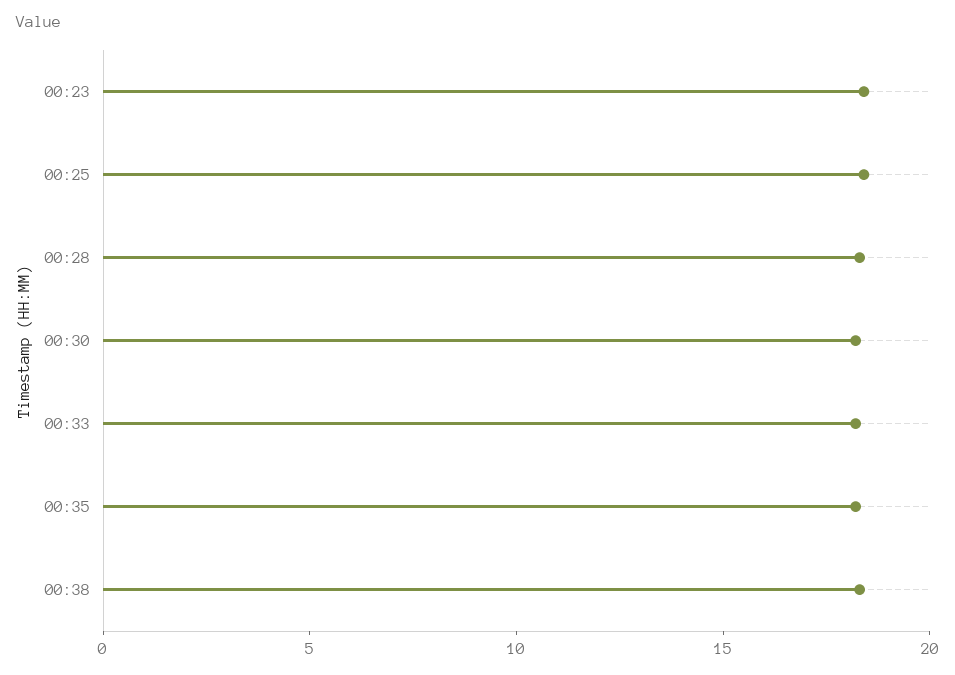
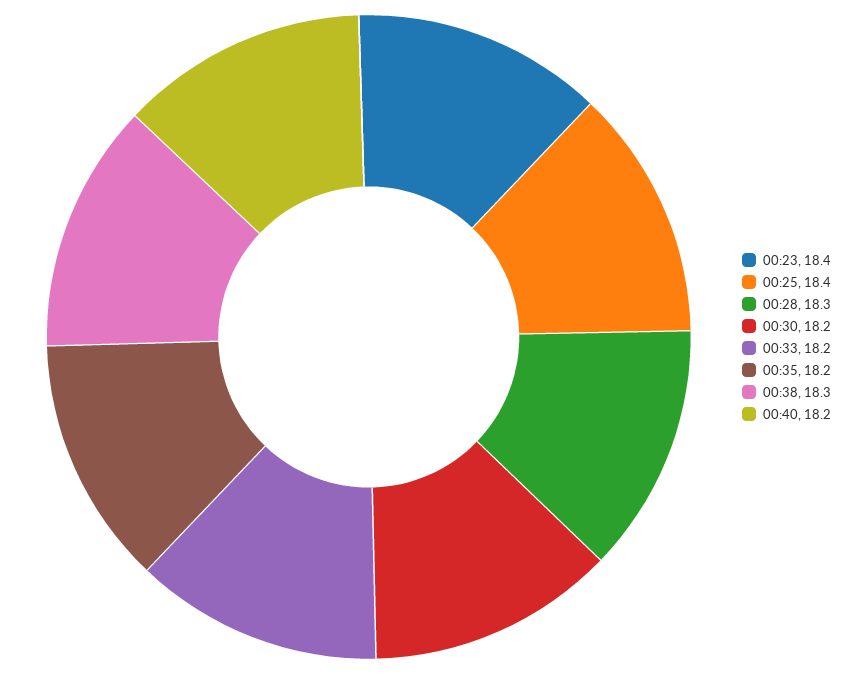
00:40: none -> 18.2

